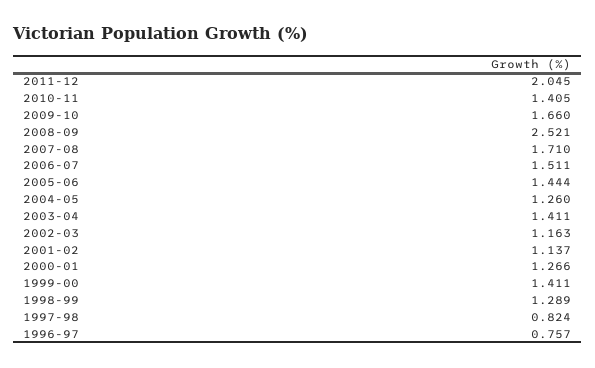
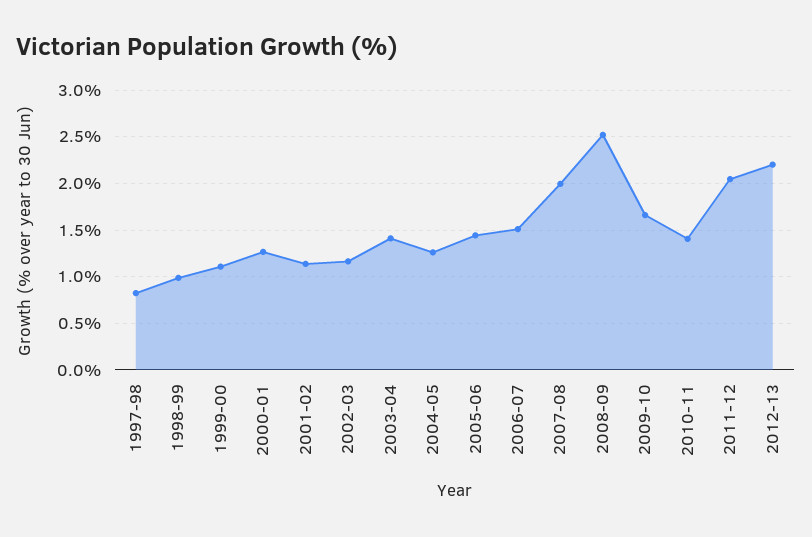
2007-08: 1.71 -> 2
1999-00: 1.411 -> 1.1
1998-99: 1.289 -> 1
1996-97: 0.757 -> none
2012-13: none -> 2.2

